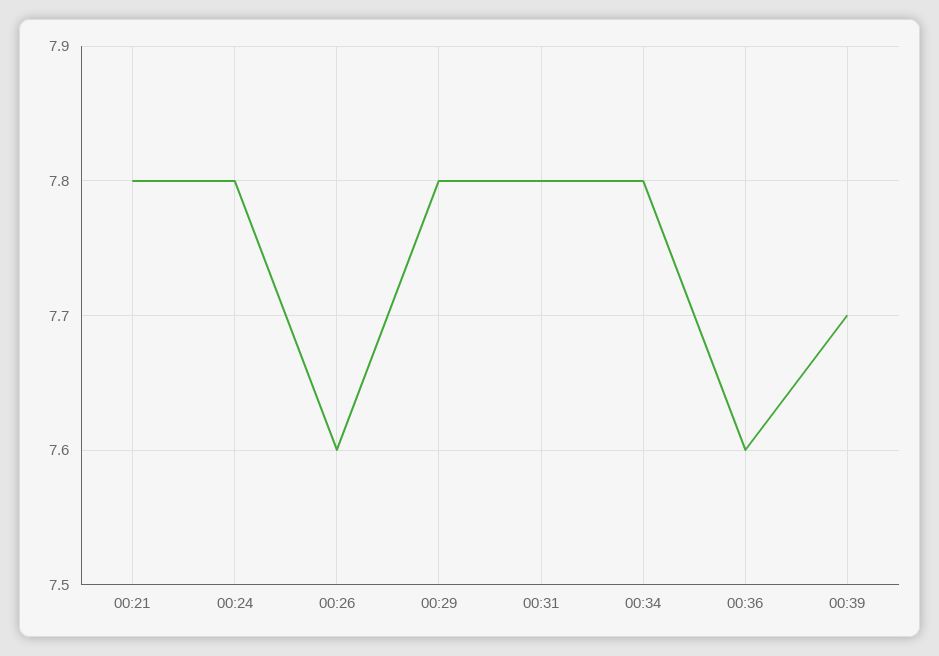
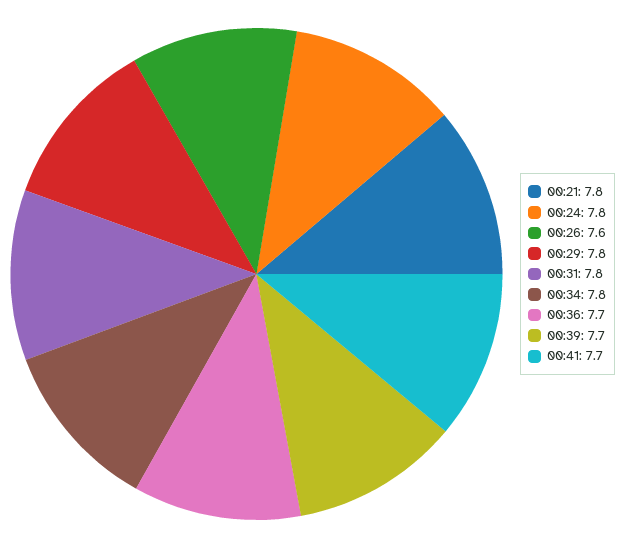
00:36: 7.6 -> 7.7
00:41: none -> 7.7

